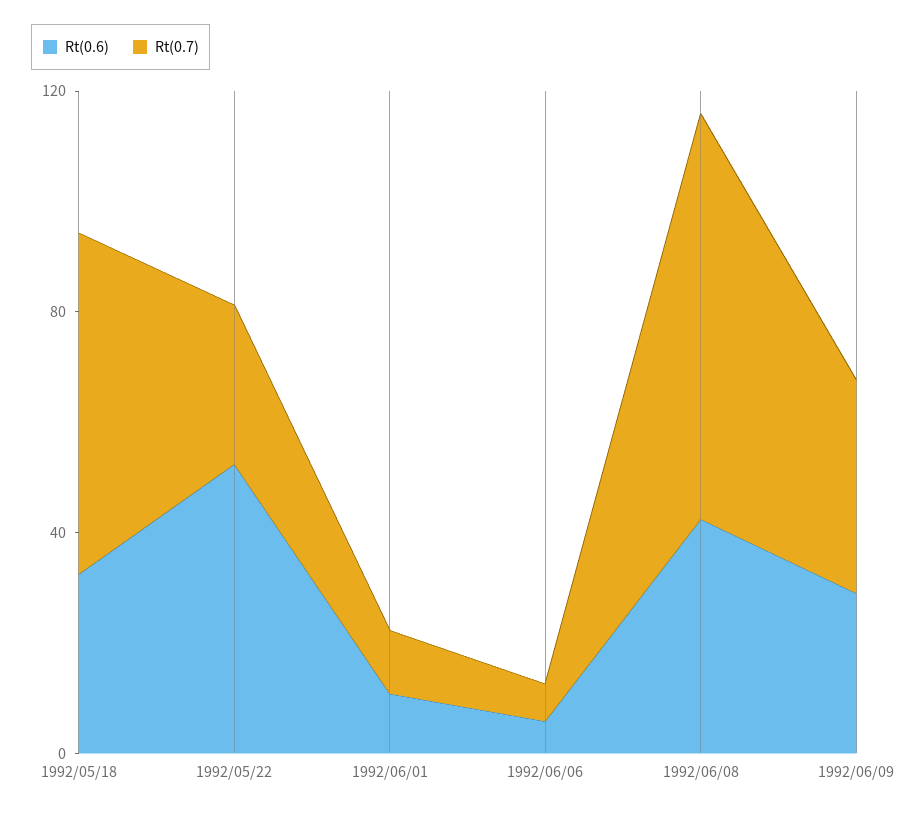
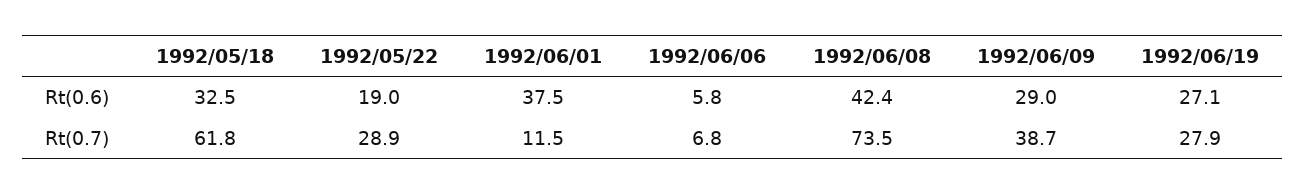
Rt(0.6), 1992/05/22: 50 -> 19
Rt(0.6), 1992/06/01: 10 -> 37.5
Rt(0.6), 1992/06/19: none -> 27.1
Rt(0.7), 1992/06/19: none -> 27.9

